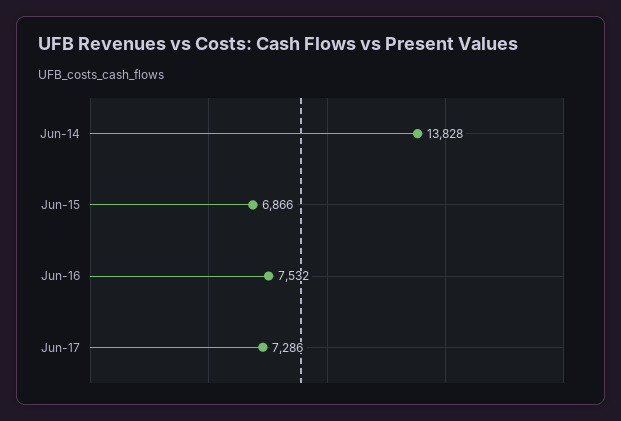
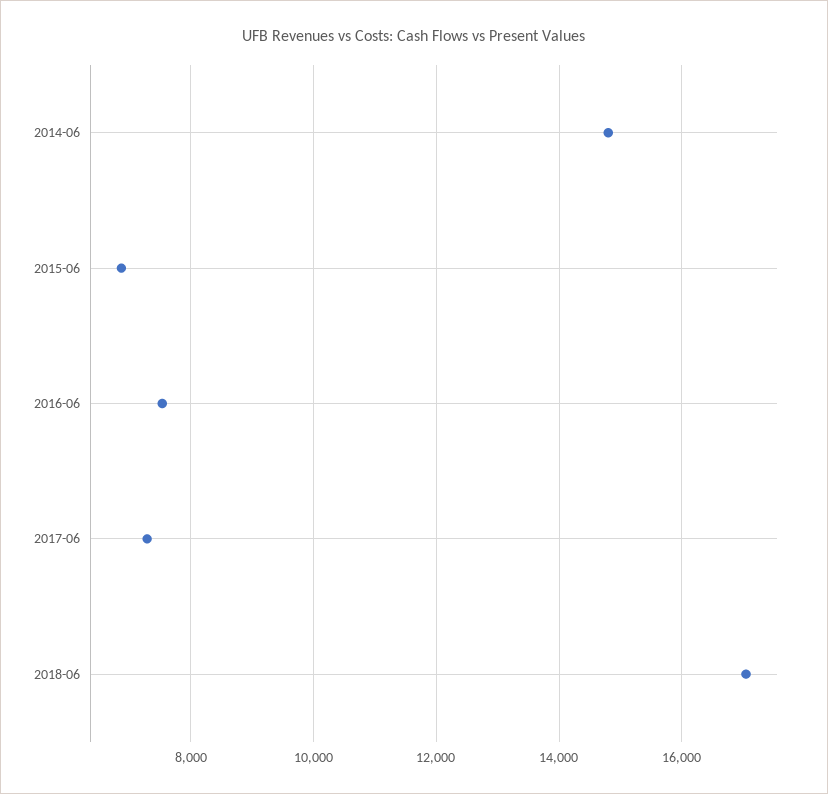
Jun-14: 13828 -> 14800
2018-06: none -> 17000

